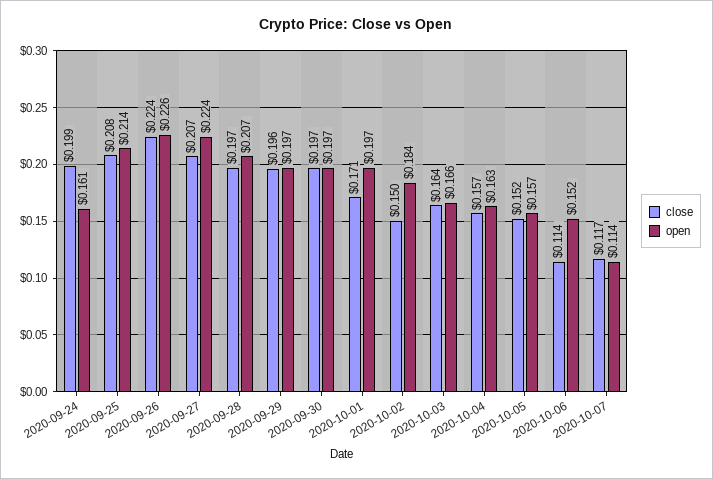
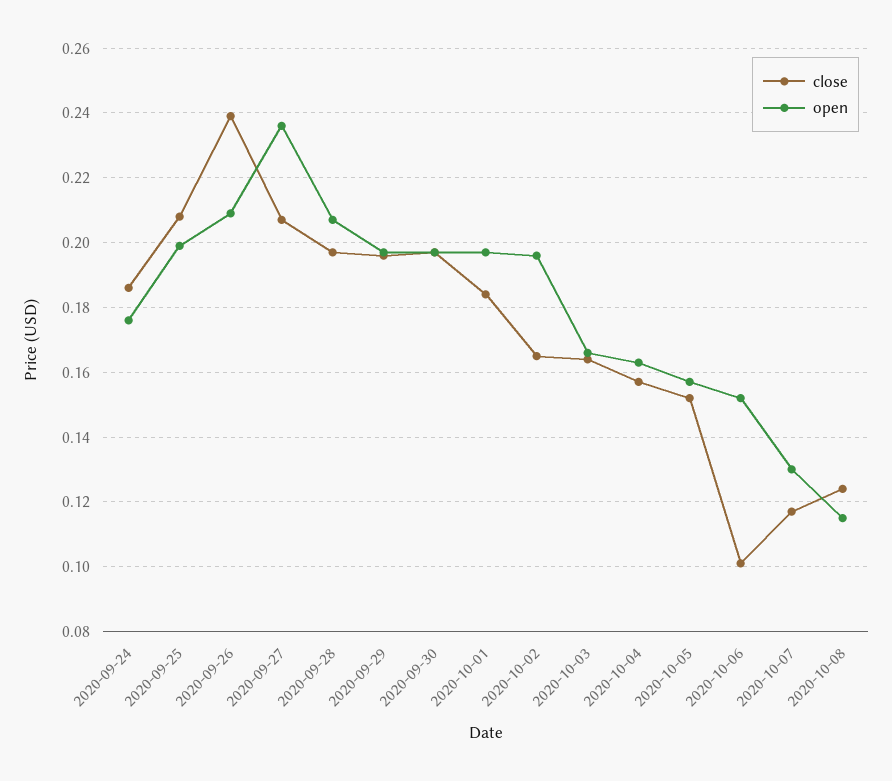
close, 2020-09-24: 0.199 -> 0.185
open, 2020-09-24: 0.161 -> 0.175
open, 2020-09-25: 0.214 -> 0.2
close, 2020-09-26: 0.224 -> 0.24
open, 2020-09-26: 0.226 -> 0.21
open, 2020-09-27: 0.224 -> 0.235
close, 2020-10-01: 0.171 -> 0.185
close, 2020-10-02: 0.15 -> 0.165
open, 2020-10-02: 0.184 -> 0.195
close, 2020-10-06: 0.114 -> 0.1
open, 2020-10-07: 0.114 -> 0.13
close, 2020-10-08: none -> 0.125
open, 2020-10-08: none -> 0.115

